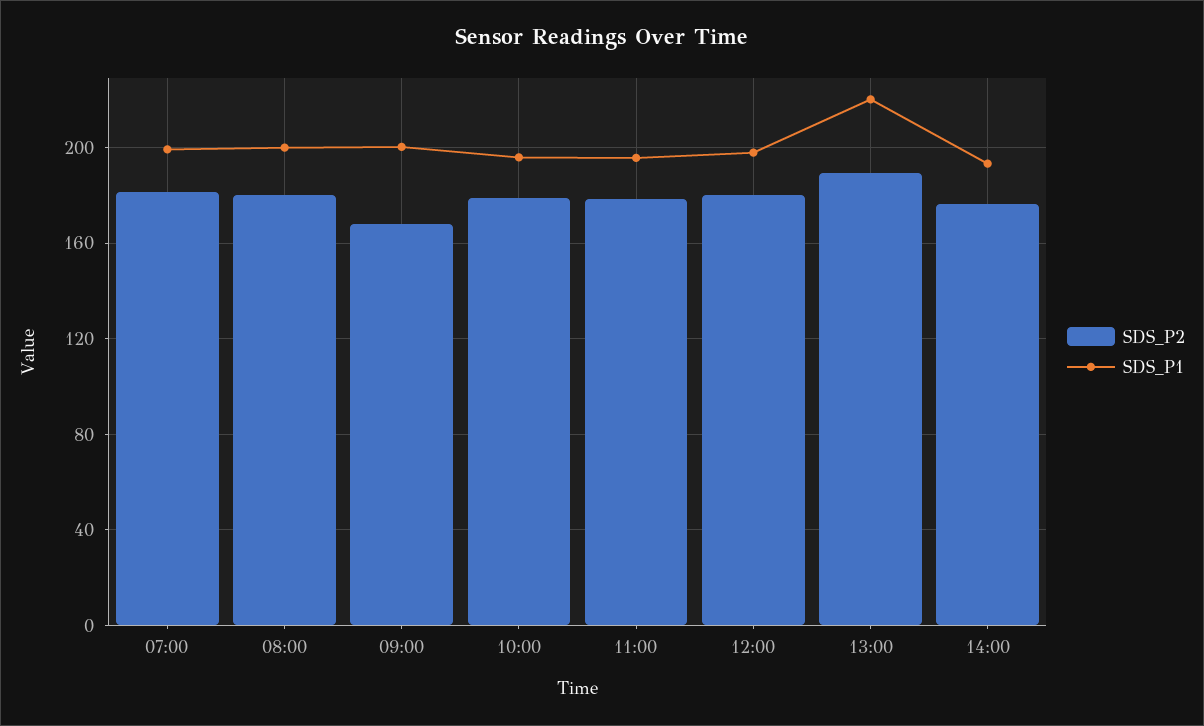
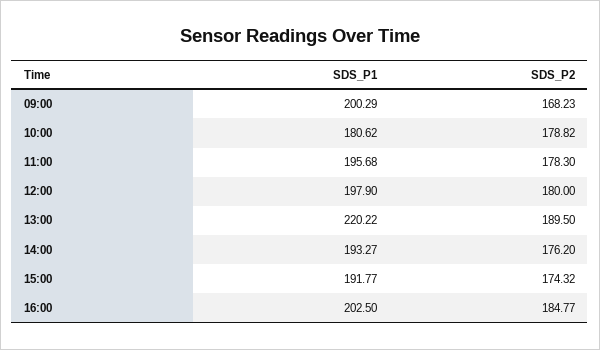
SDS_P2, 07:00: 180 -> none
SDS_P1, 07:00: 200 -> none
SDS_P2, 08:00: 180 -> none
SDS_P1, 08:00: 200 -> none
SDS_P1, 10:00: 195 -> 180.62
SDS_P1, 15:00: none -> 191.77
SDS_P2, 15:00: none -> 174.32
SDS_P1, 16:00: none -> 202.5
SDS_P2, 16:00: none -> 184.77

